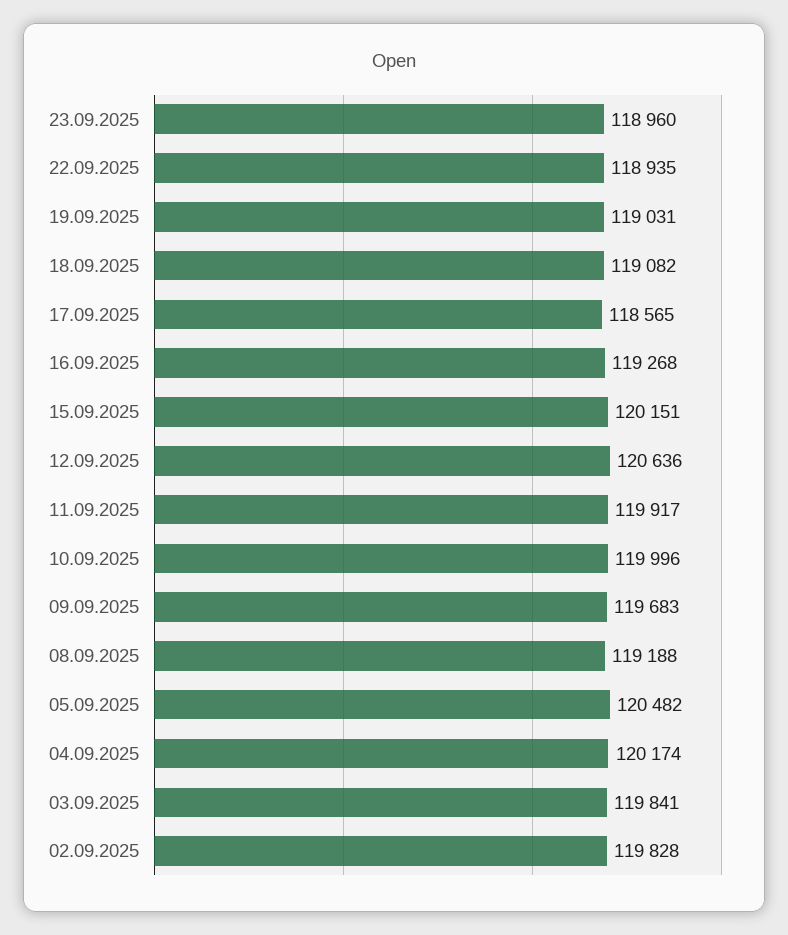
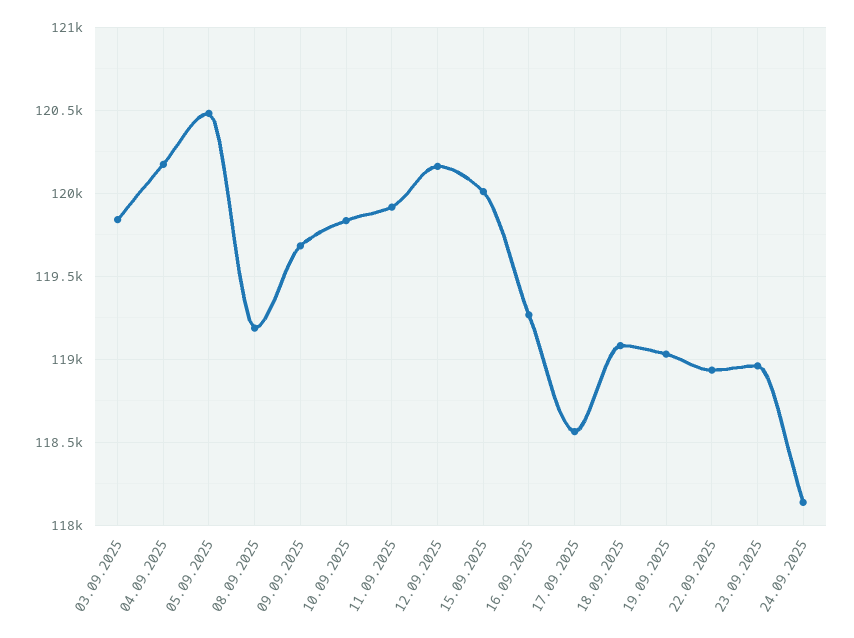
15.09.2025: 120151 -> 120000
12.09.2025: 120636 -> 120150
10.09.2025: 119996 -> 119850
02.09.2025: 119828 -> none
24.09.2025: none -> 118150

